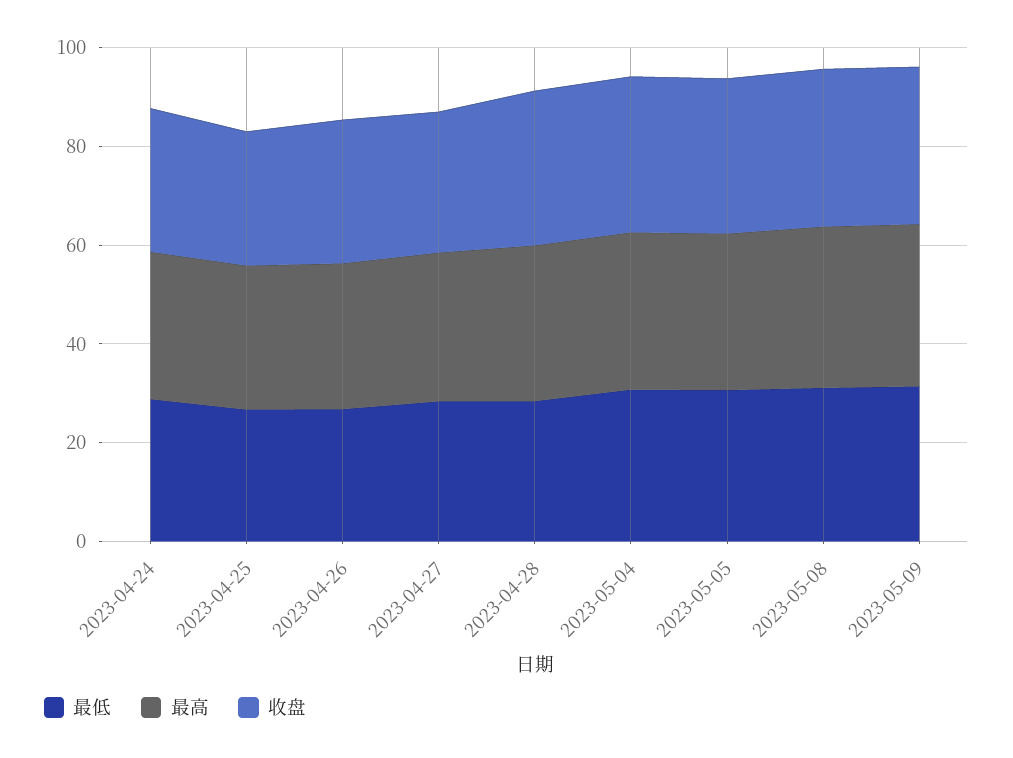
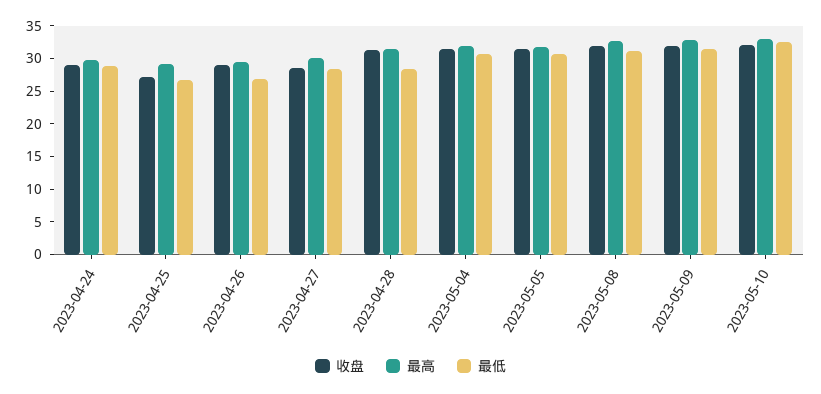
收盘, 2023-05-10: none -> 32.5
最高, 2023-05-10: none -> 32.5
最低, 2023-05-10: none -> 32.5

